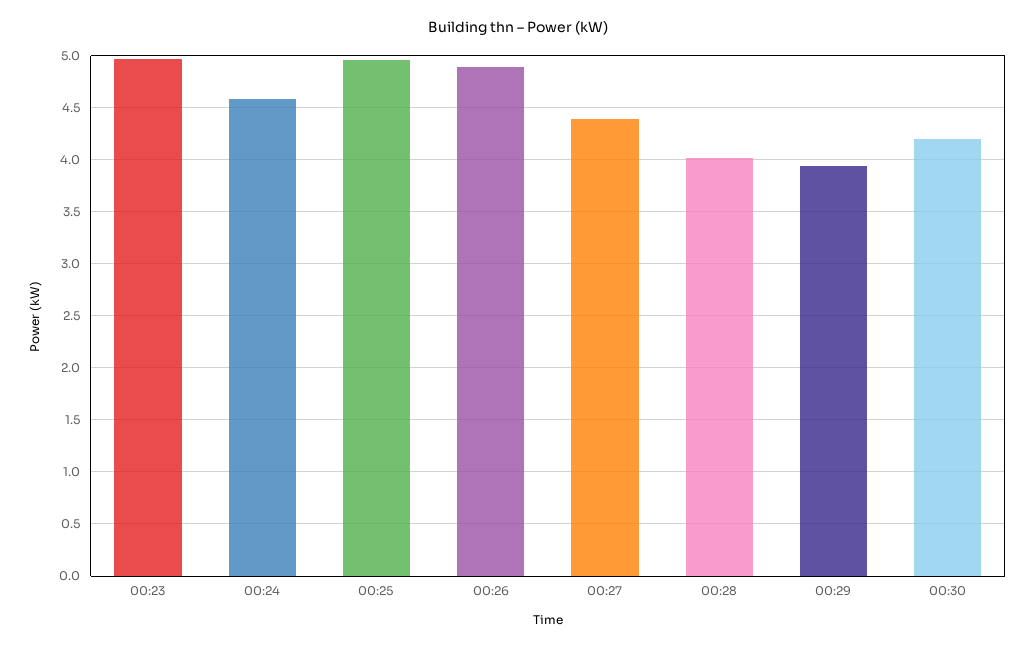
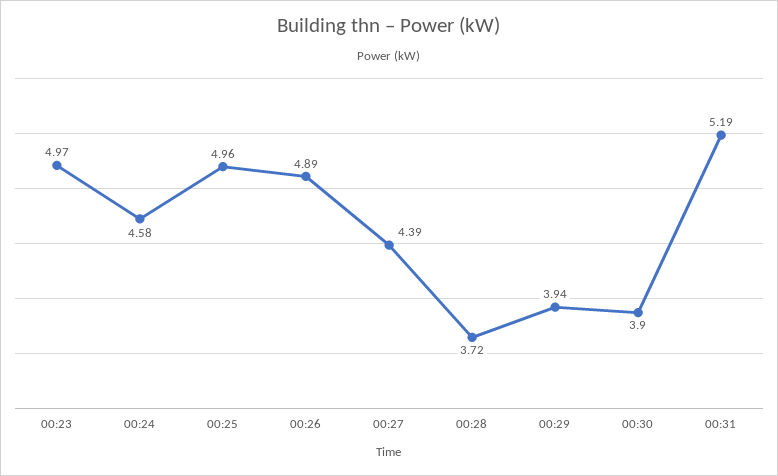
00:28: 4 -> 3.72
00:30: 4.2 -> 3.9
00:31: none -> 5.19

